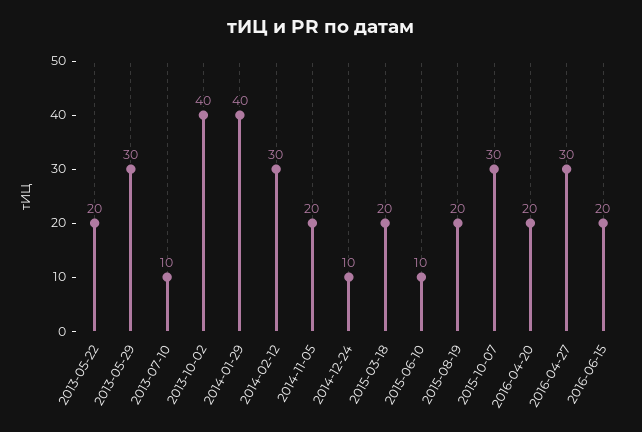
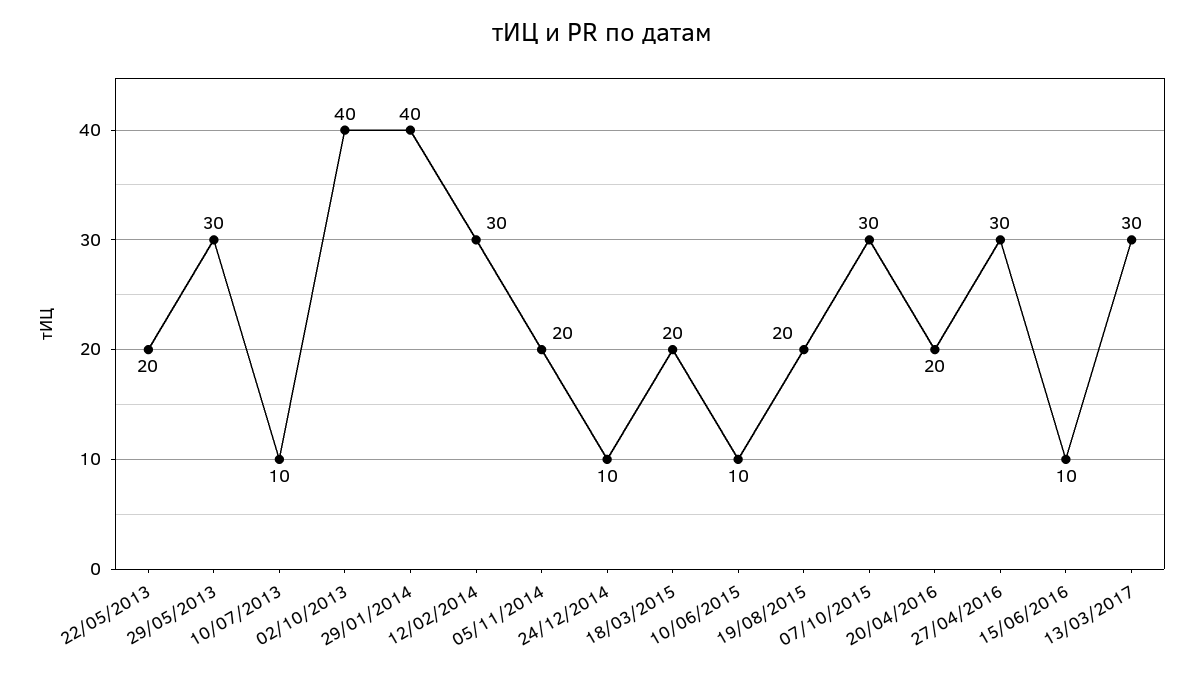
2016-06-15: 20 -> 10
13/03/2017: none -> 30

